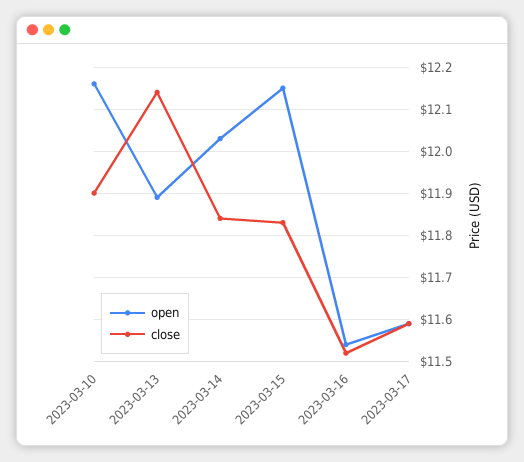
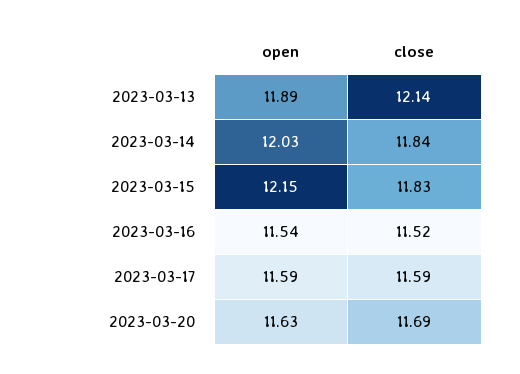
open, 2023-03-10: 12.15 -> none
close, 2023-03-10: 11.9 -> none
open, 2023-03-20: none -> 11.63
close, 2023-03-20: none -> 11.69

